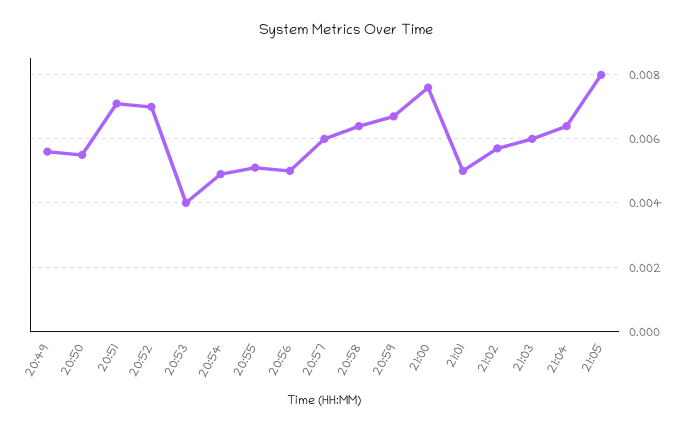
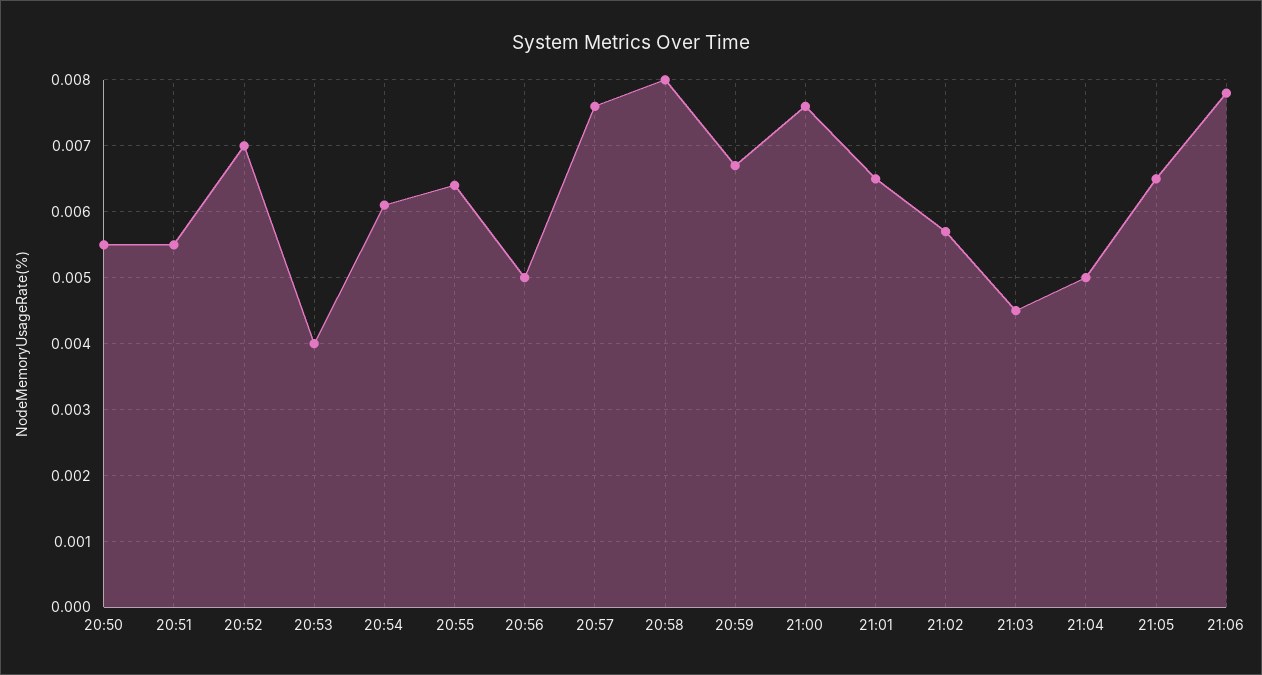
20:49: 0.0055 -> none
20:51: 0.007 -> 0.0055
20:54: 0.005 -> 0.0061
20:55: 0.005 -> 0.0064
20:57: 0.006 -> 0.0076
20:58: 0.0065 -> 0.008
21:01: 0.005 -> 0.0065
21:03: 0.006 -> 0.0045
21:04: 0.0065 -> 0.005
21:05: 0.008 -> 0.0065
21:06: none -> 0.0078

